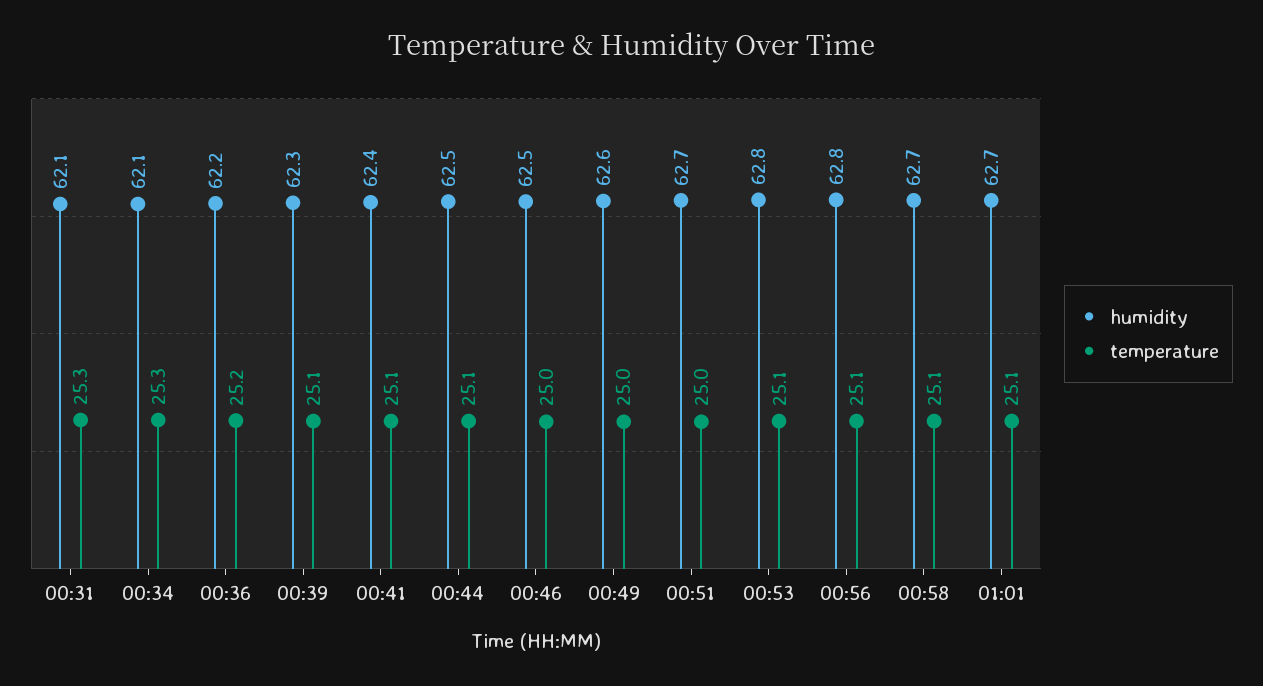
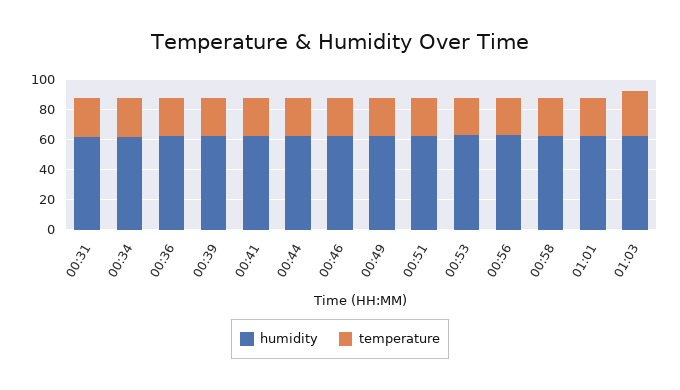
humidity, 01:03: none -> 60
temperature, 01:03: none -> 30

